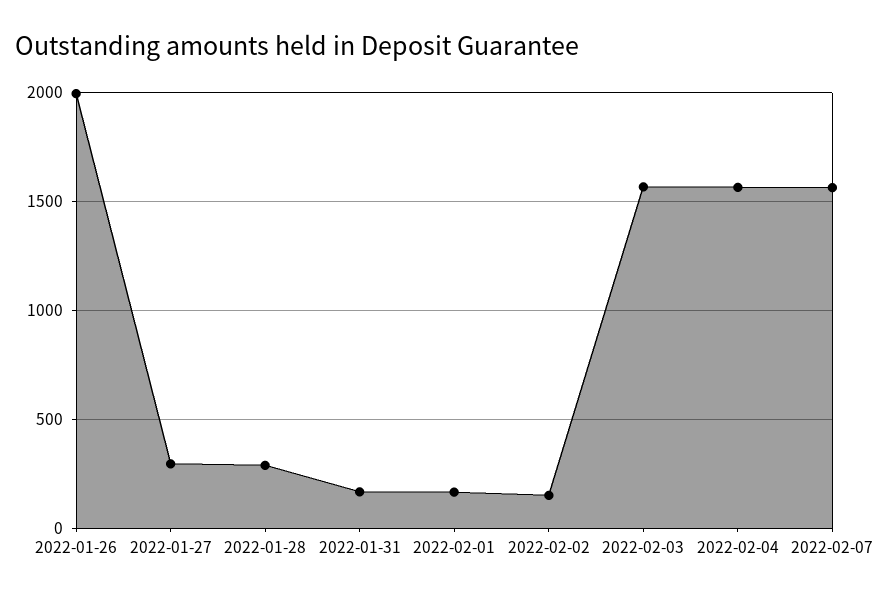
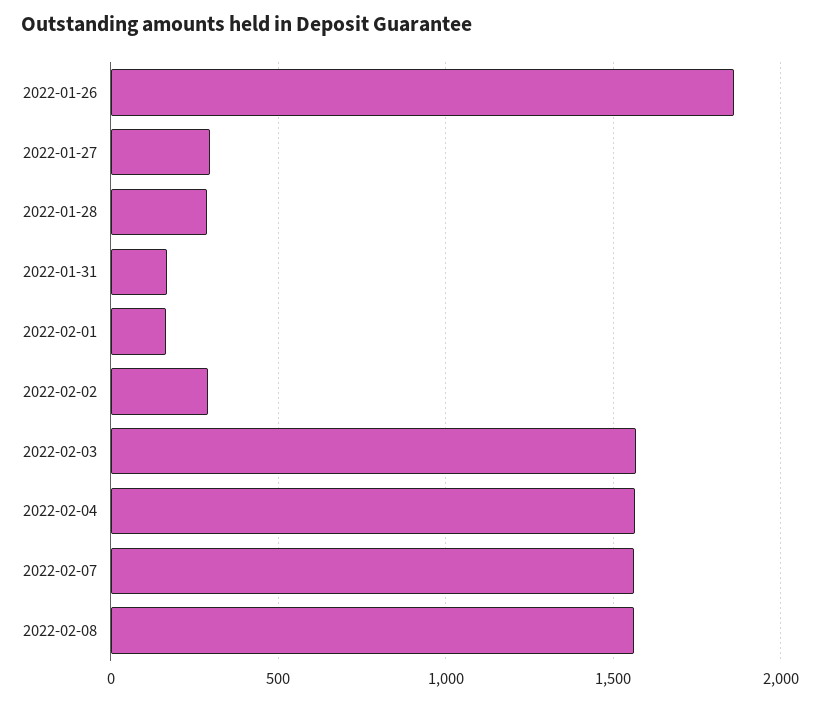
2022-01-26: 2000 -> 1850
2022-02-02: 150 -> 300
2022-02-08: none -> 1550

